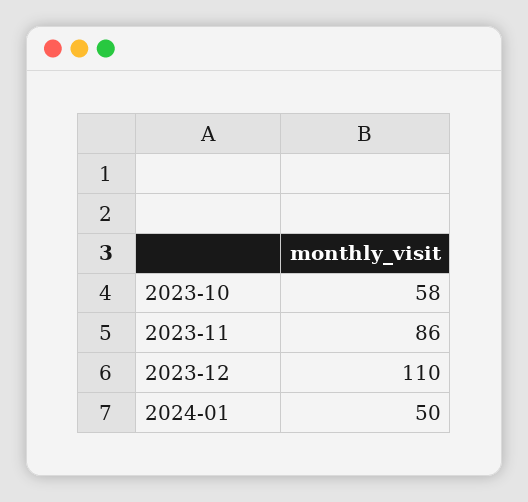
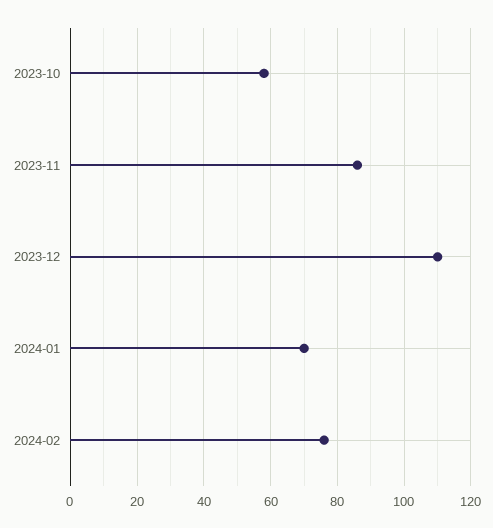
2024-01: 50 -> 70
2024-02: none -> 75

